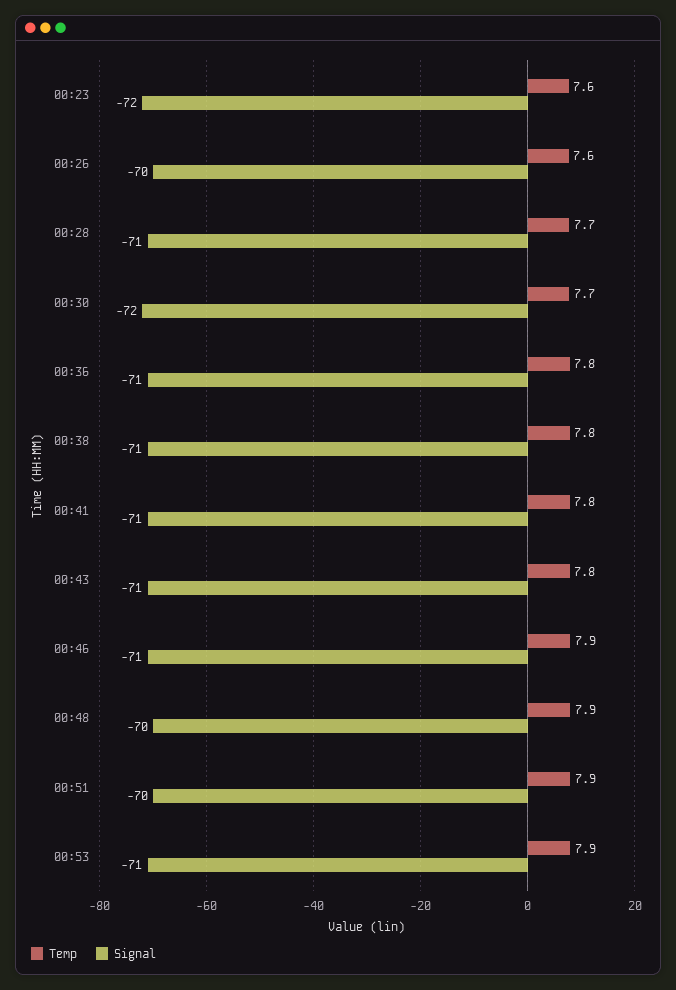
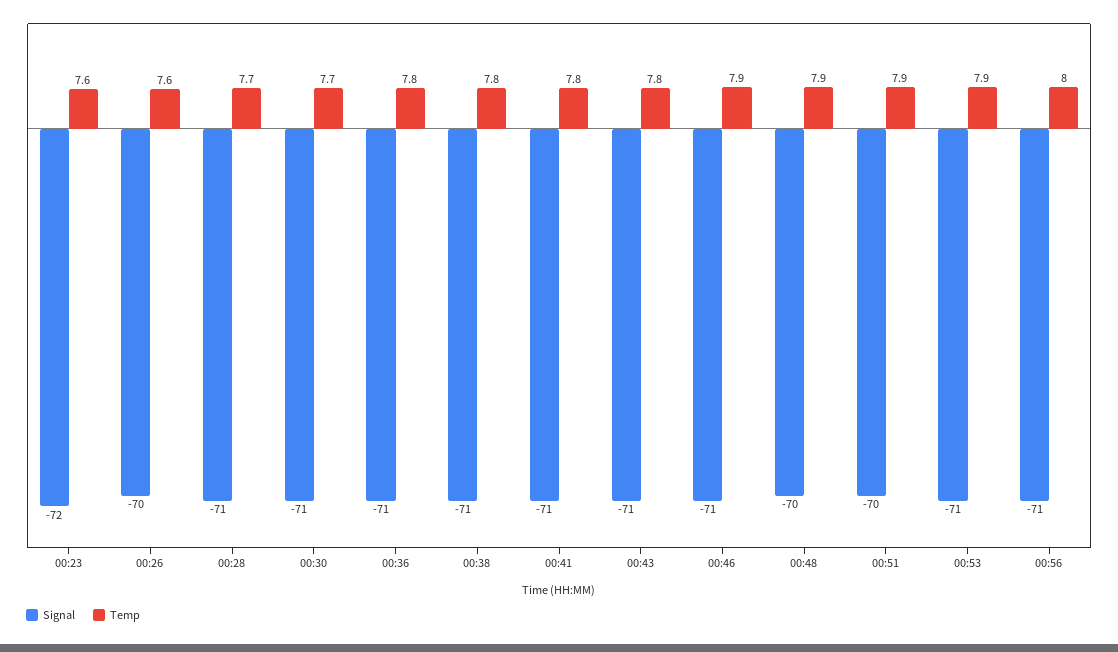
Signal, 00:30: -72 -> -71
Signal, 00:56: none -> -71
Temp, 00:56: none -> 8

